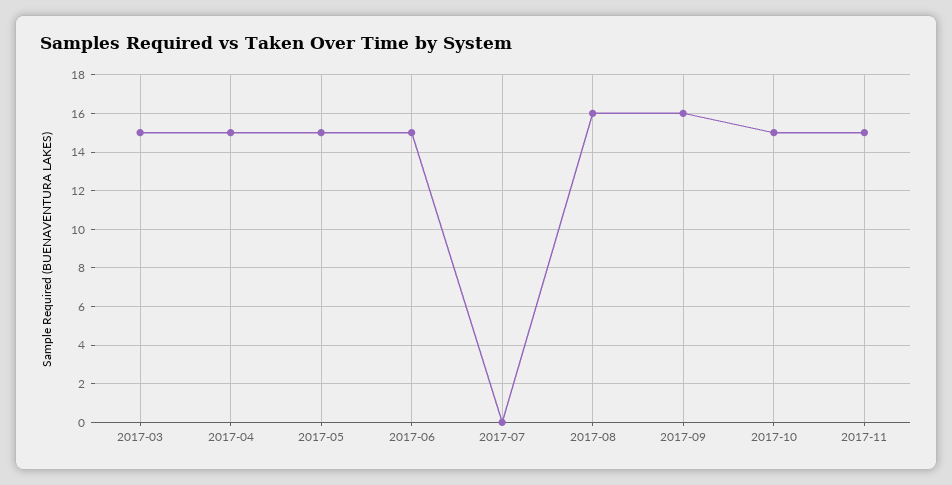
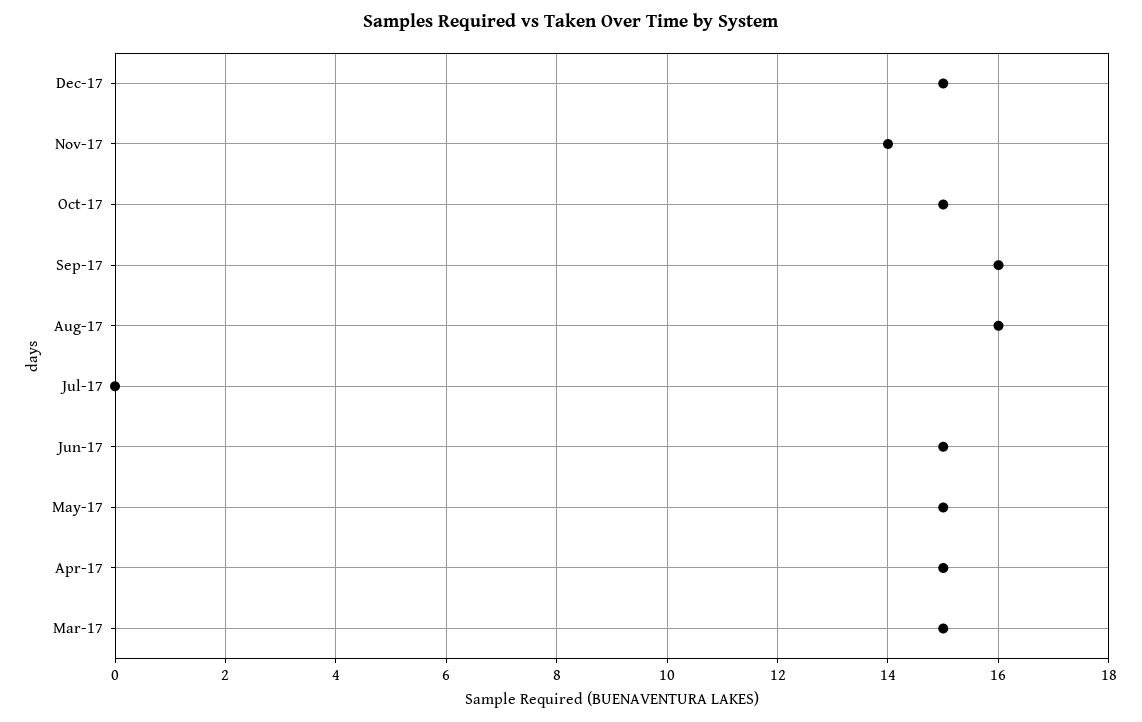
2017-11: 15 -> 14
Dec-17: none -> 15

